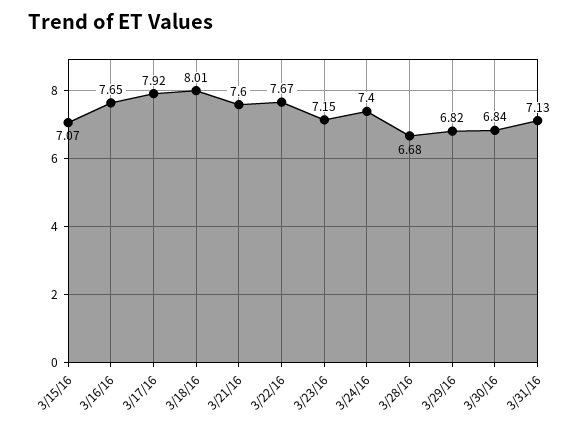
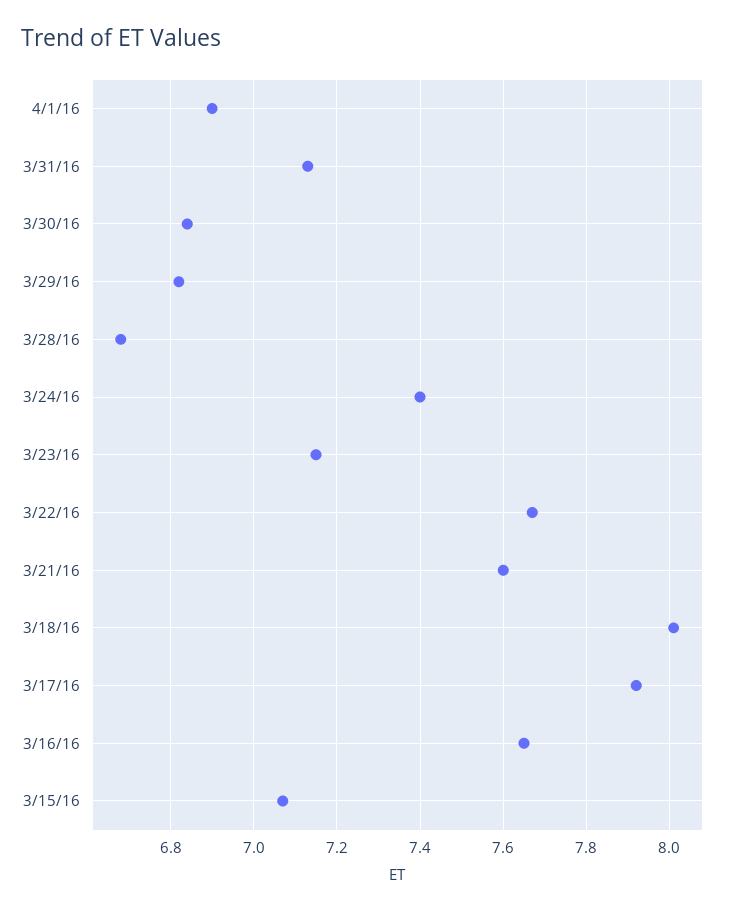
4/1/16: none -> 6.9

